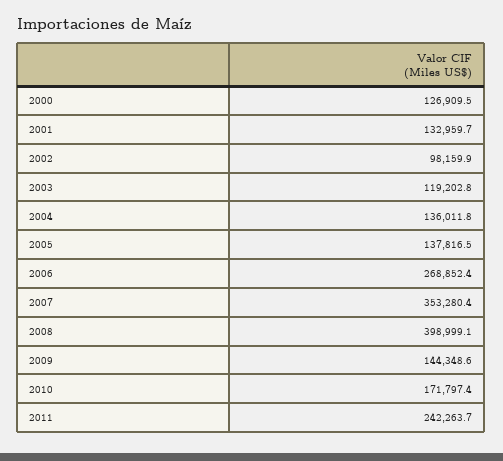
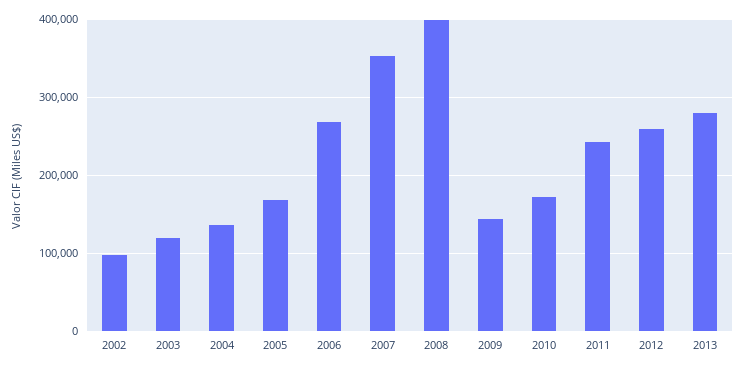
2000: 126909.5 -> none
2001: 132959.7 -> none
2005: 137816.5 -> 170000
2012: none -> 260000
2013: none -> 280000

